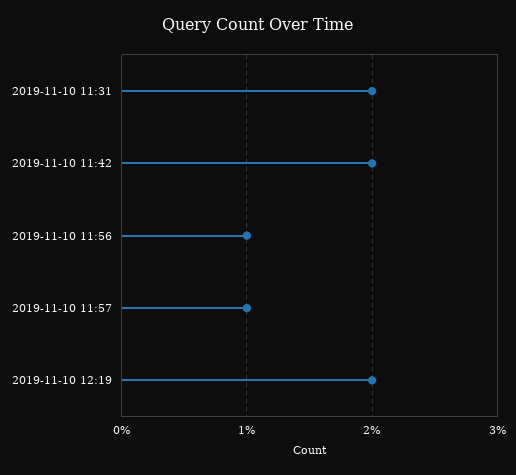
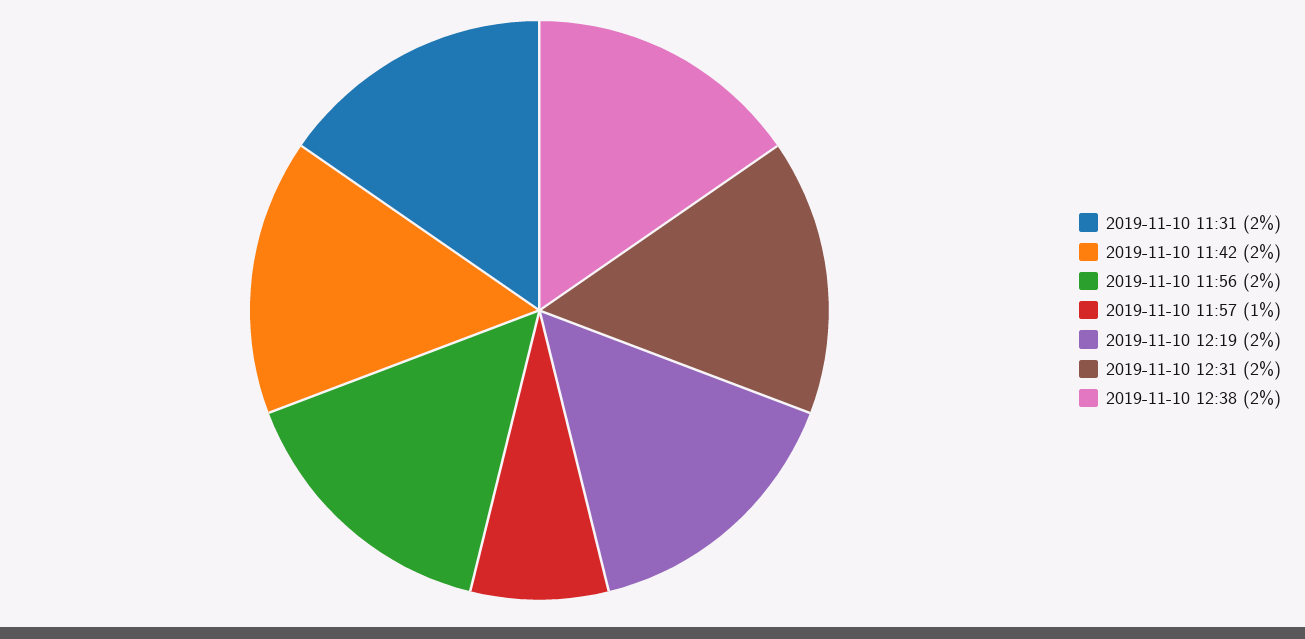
2019-11-10 11:56: 1 -> 2
2019-11-10 12:31: none -> 2
2019-11-10 12:38: none -> 2

